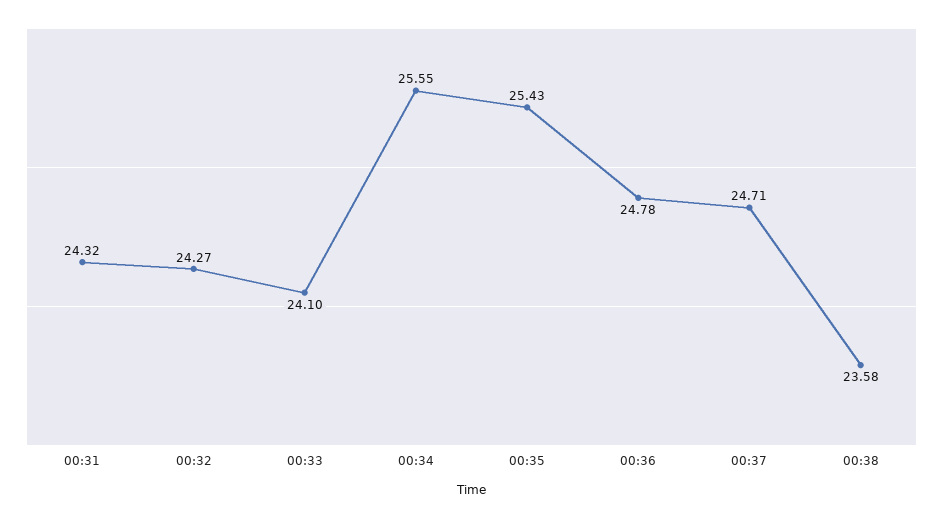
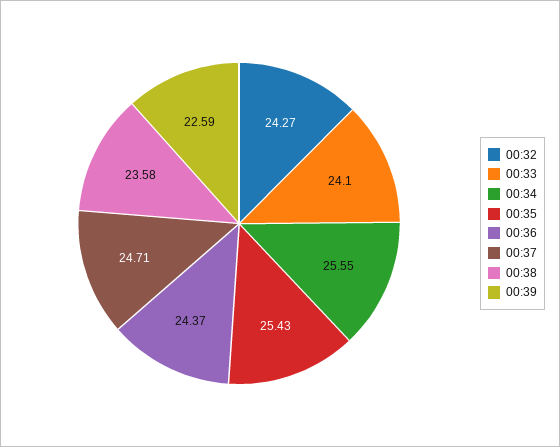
00:31: 24.32 -> none
00:36: 24.78 -> 24.37
00:39: none -> 22.59

